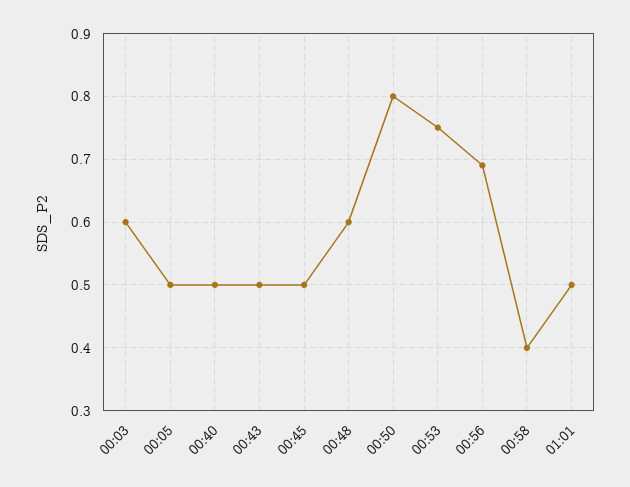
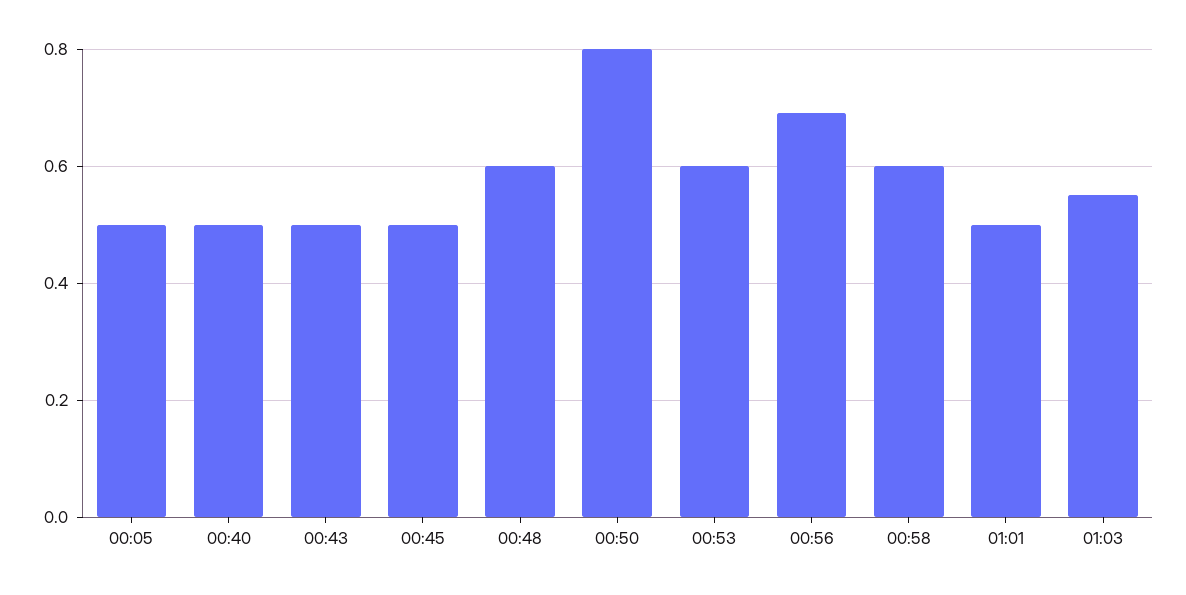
00:03: 0.6 -> none
00:53: 0.75 -> 0.6
00:58: 0.4 -> 0.6
01:03: none -> 0.55

